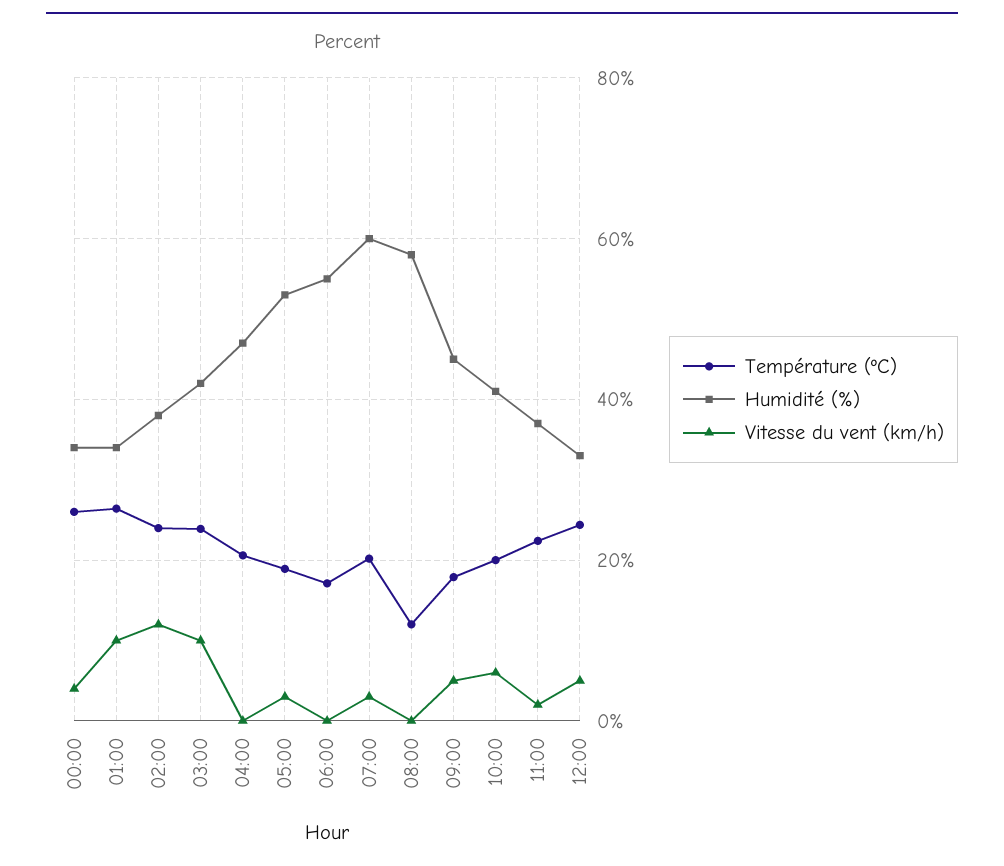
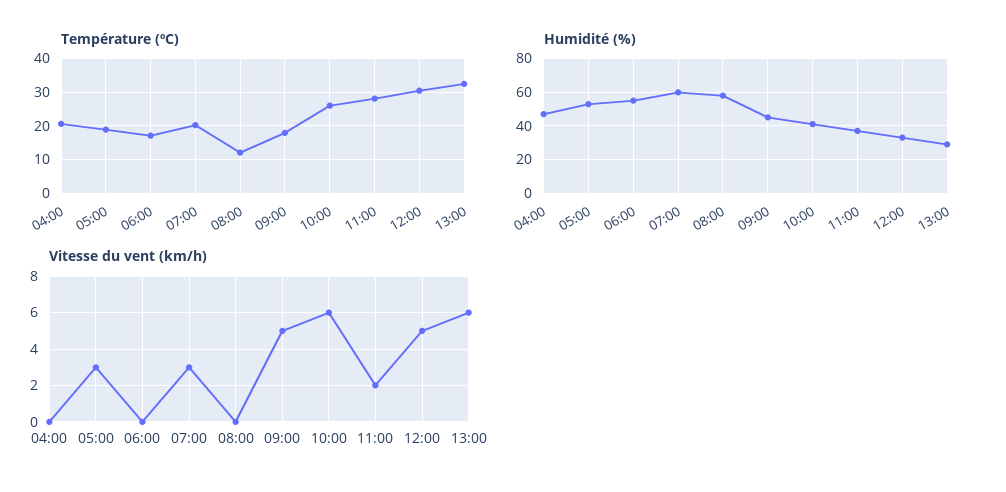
Température (ºC), 00:00: 26 -> none
Humidité (%), 00:00: 34 -> none
Vitesse du vent (km/h), 00:00: 4 -> none
Température (ºC), 01:00: 26 -> none
Humidité (%), 01:00: 34 -> none
Vitesse du vent (km/h), 01:00: 10 -> none
Température (ºC), 02:00: 24 -> none
Humidité (%), 02:00: 38 -> none
Vitesse du vent (km/h), 02:00: 12 -> none
Température (ºC), 03:00: 24 -> none
Humidité (%), 03:00: 42 -> none
Vitesse du vent (km/h), 03:00: 10 -> none
Température (ºC), 10:00: 20 -> 26
Température (ºC), 11:00: 22 -> 28
Température (ºC), 12:00: 24 -> 30
Température (ºC), 13:00: none -> 32
Humidité (%), 13:00: none -> 30
Vitesse du vent (km/h), 13:00: none -> 6

